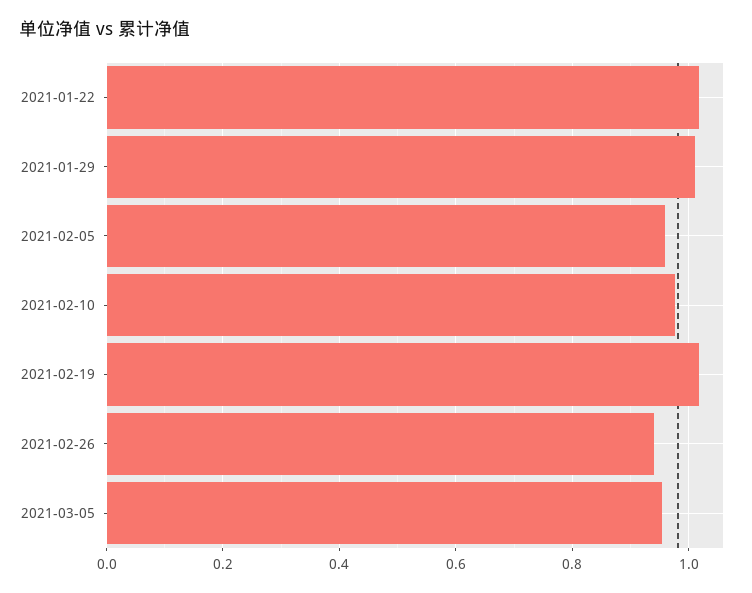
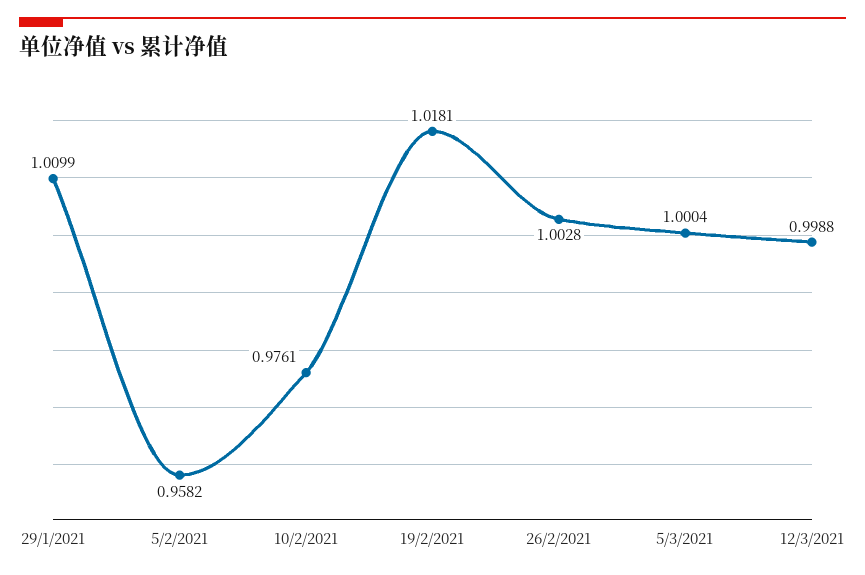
2021-01-22: 1.02 -> none
2021-02-26: 0.94 -> 1.0028
2021-03-05: 0.96 -> 1.0004
12/3/2021: none -> 0.9988

